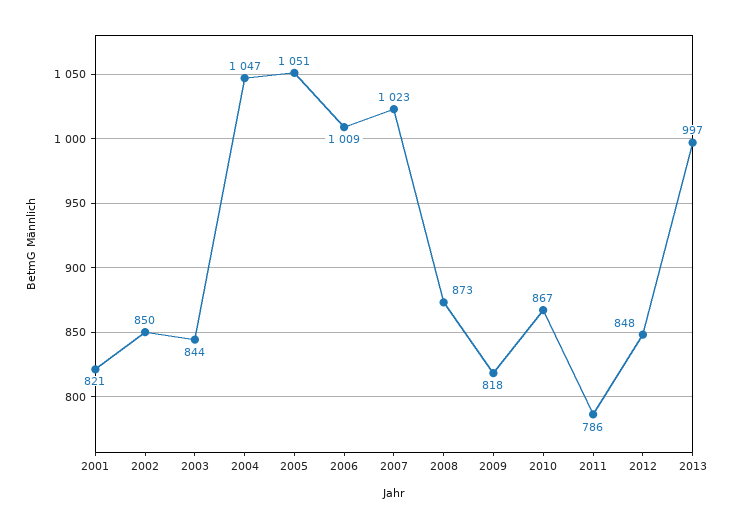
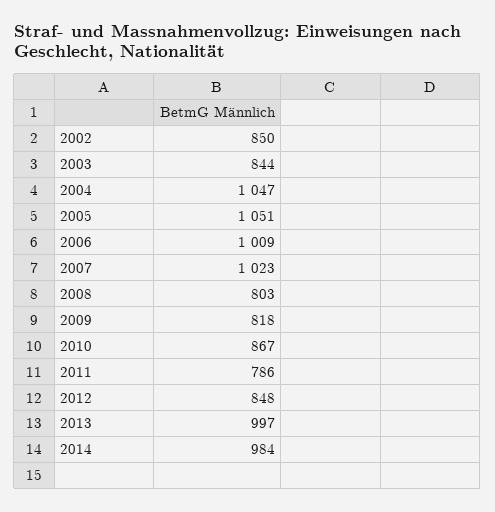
2001: 821 -> none
2008: 873 -> 803
2014: none -> 984

